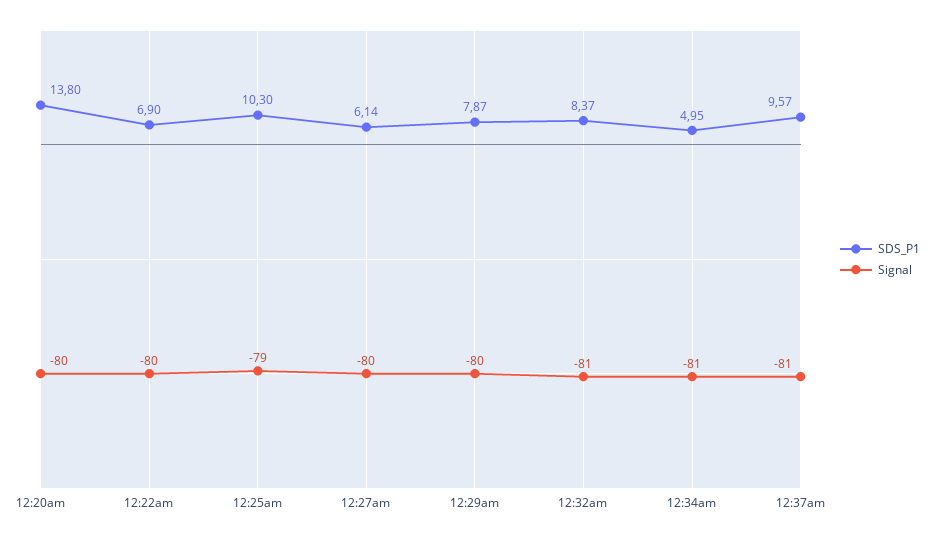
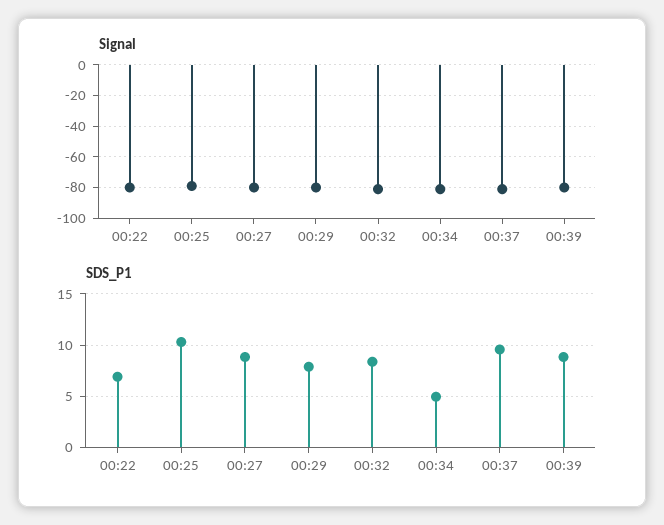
SDS_P1, 12:20am: 13.8 -> none
Signal, 12:20am: -80 -> none
SDS_P1, 12:27am: 6.14 -> 9
Signal, 00:39: none -> -80
SDS_P1, 00:39: none -> 9

